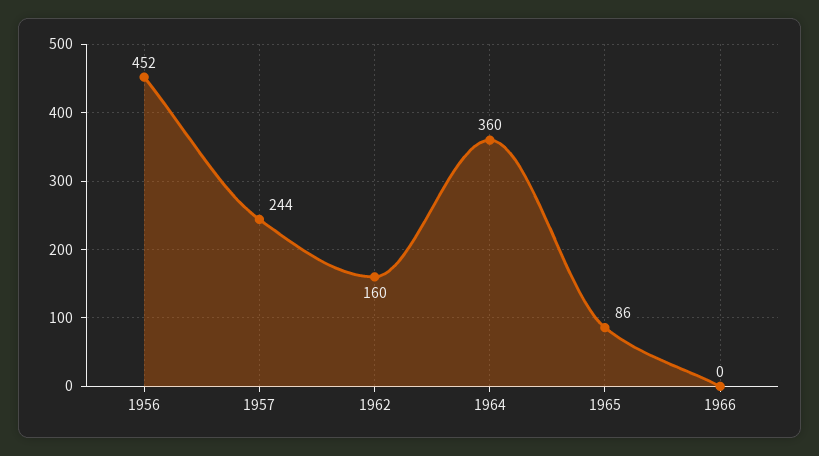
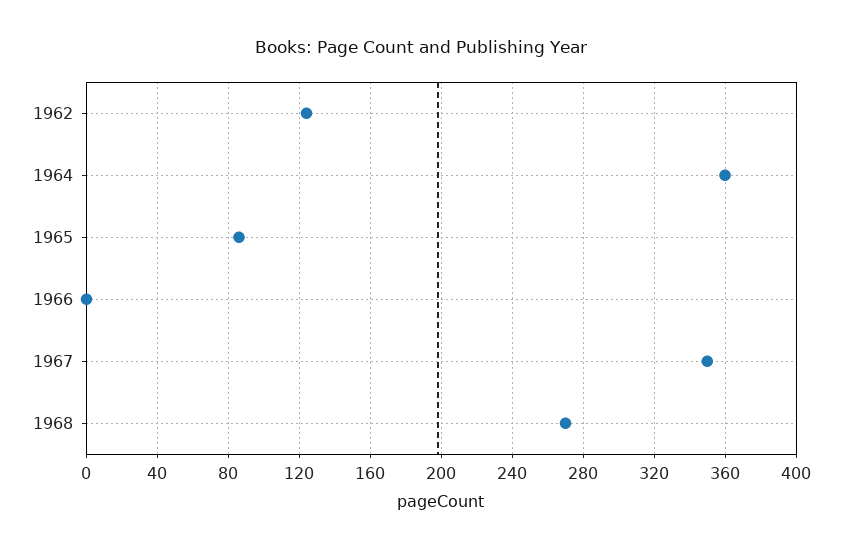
1956: 452 -> none
1957: 244 -> none
1962: 160 -> 125
1967: none -> 350
1968: none -> 270

